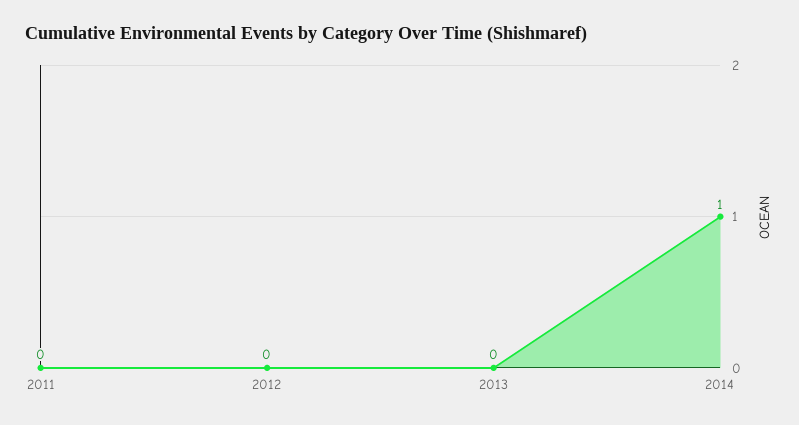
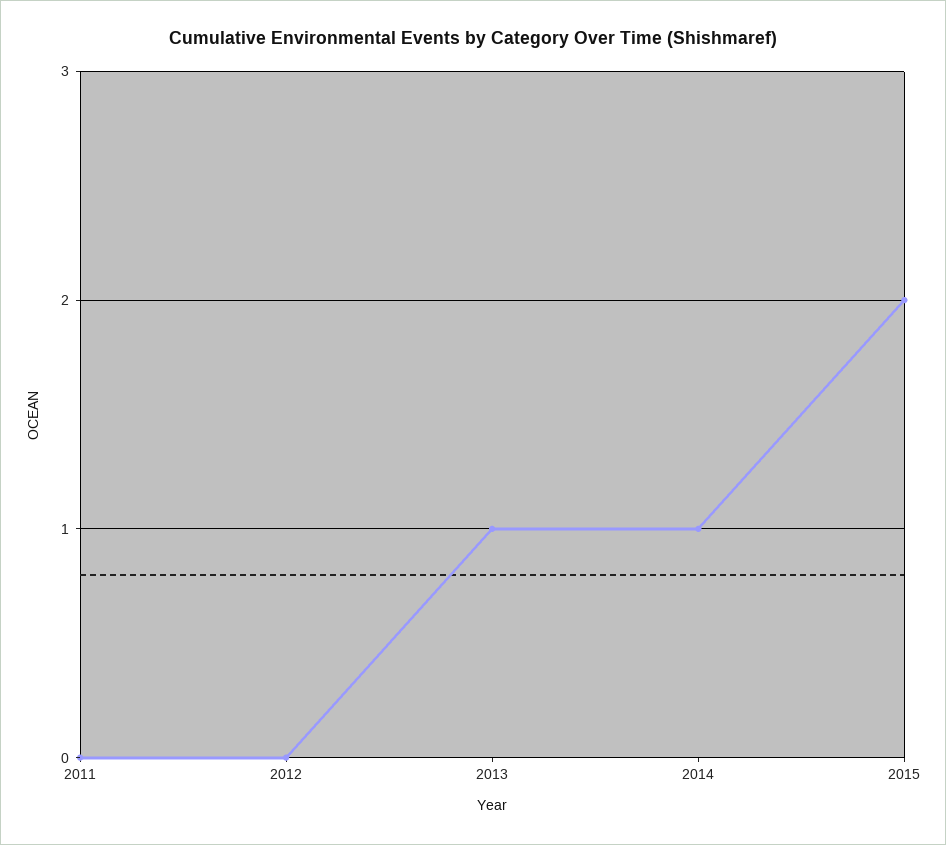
2013: 0 -> 1
2015: none -> 2

